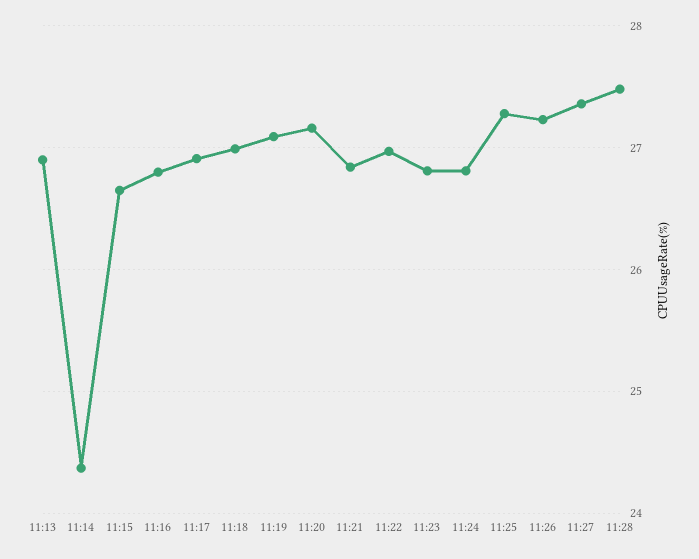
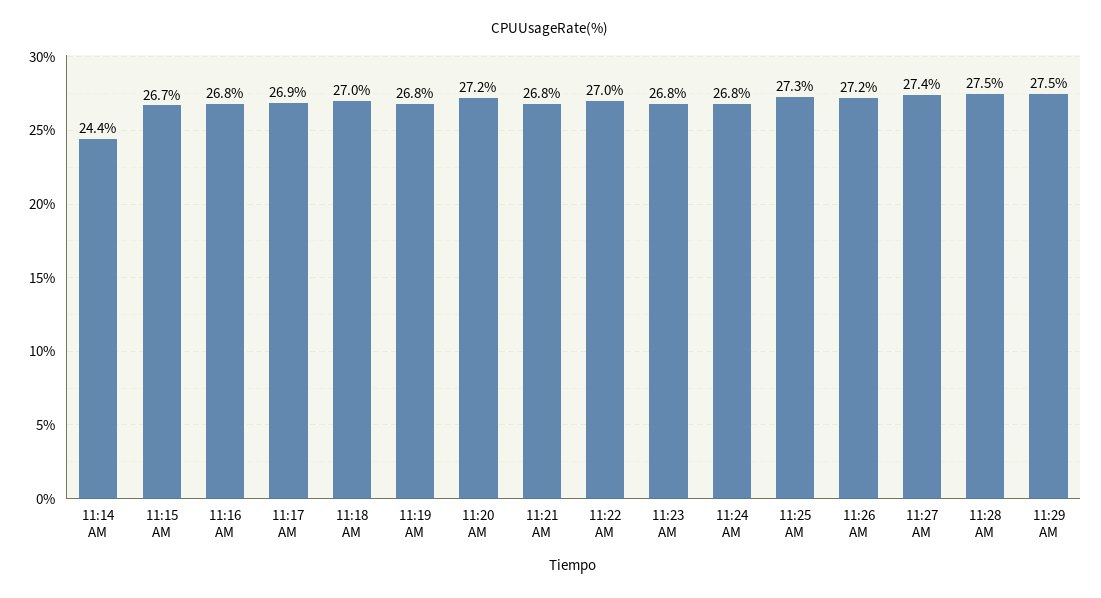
11:13: 26.9 -> none
11:19: 27.1 -> 26.8
11:29 AM: none -> 27.5

